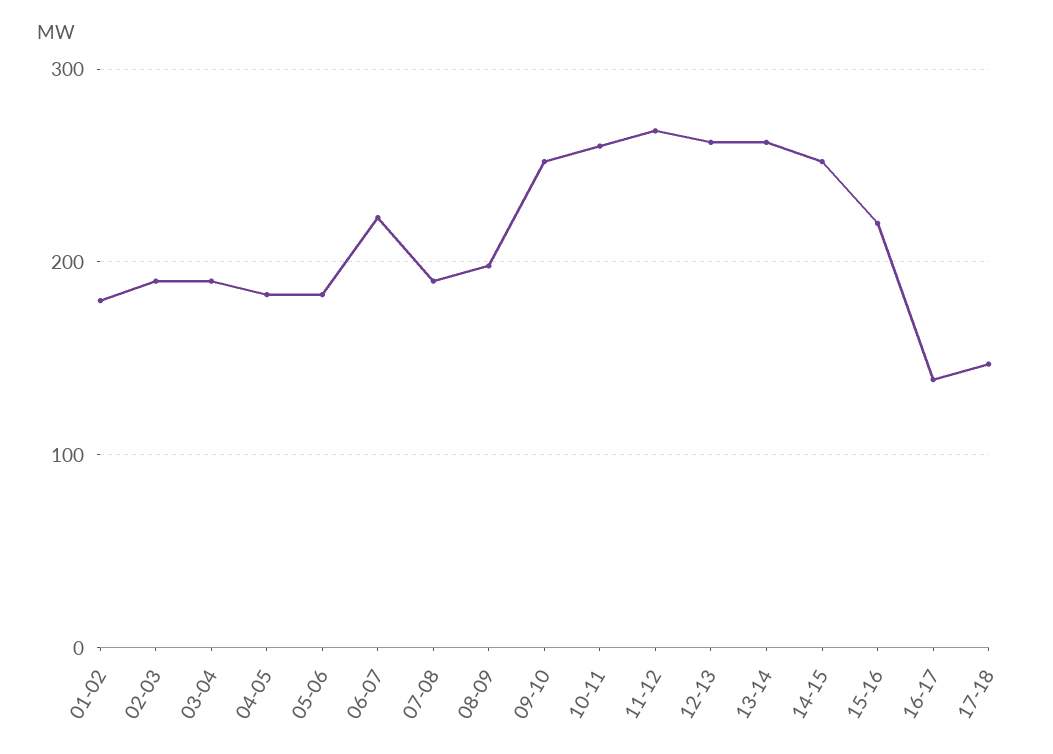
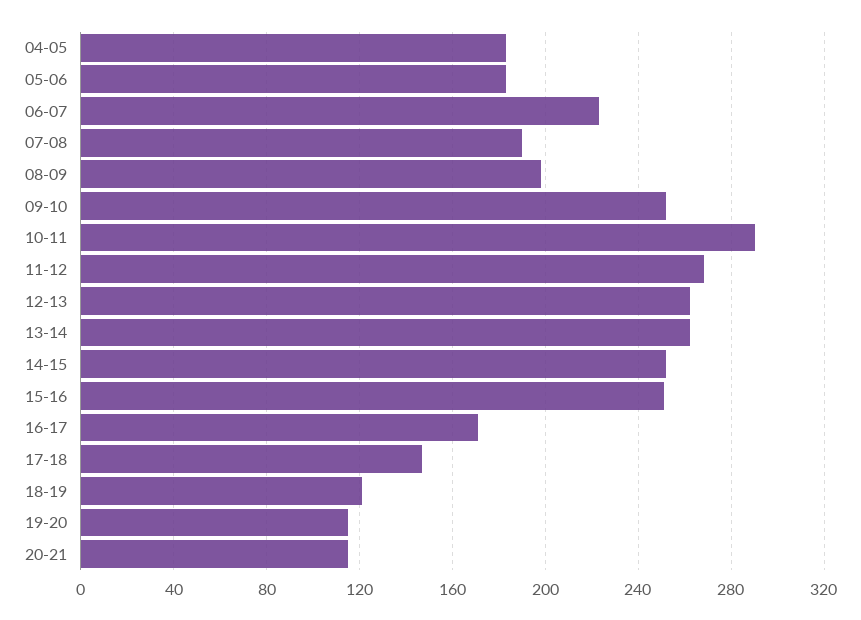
01-02: 180 -> none
02-03: 190 -> none
03-04: 190 -> none
10-11: 260 -> 290
15-16: 220 -> 250
16-17: 140 -> 170
18-19: none -> 120
19-20: none -> 115
20-21: none -> 115

